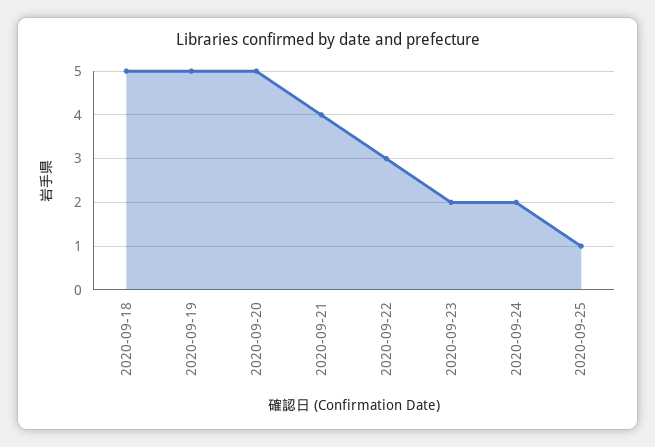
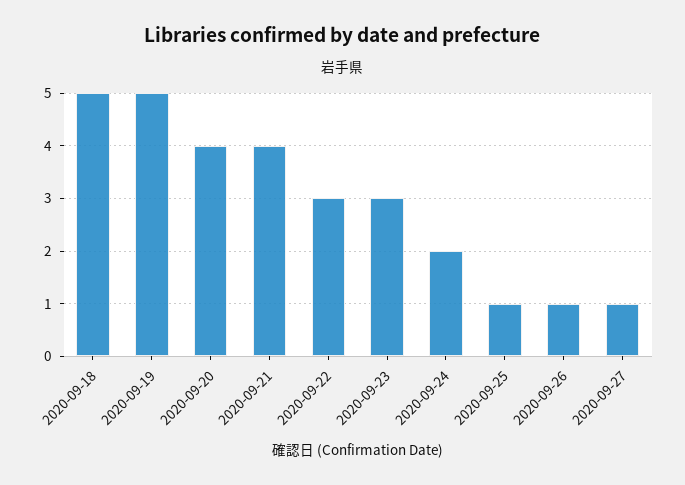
2020-09-20: 5 -> 4
2020-09-23: 2 -> 3
2020-09-26: none -> 1
2020-09-27: none -> 1

